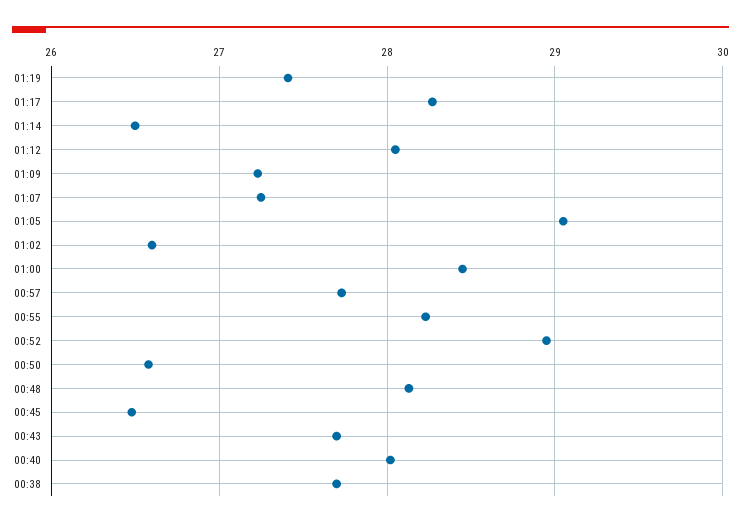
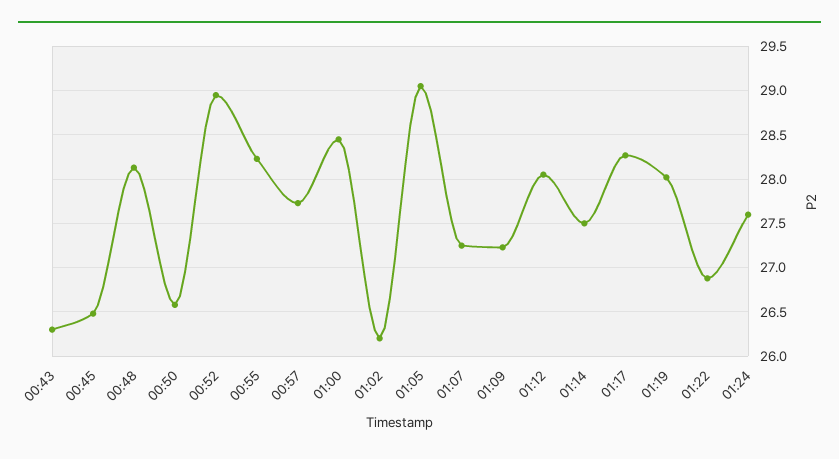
01:19: 27.4 -> 28
01:14: 26.5 -> 27.5
01:02: 26.6 -> 26.2
00:43: 27.7 -> 26.3
00:40: 28 -> none
00:38: 27.7 -> none
01:22: none -> 26.9
01:24: none -> 27.6

